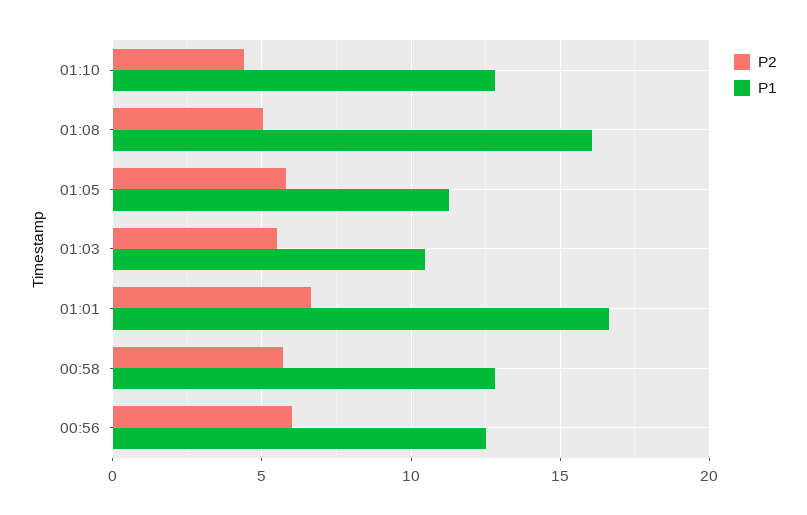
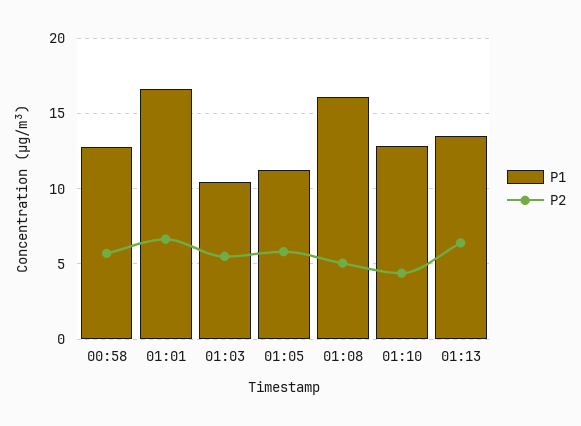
P2, 00:56: 6 -> none
P1, 00:56: 12.5 -> none
P1, 01:13: none -> 13.5
P2, 01:13: none -> 6.5

